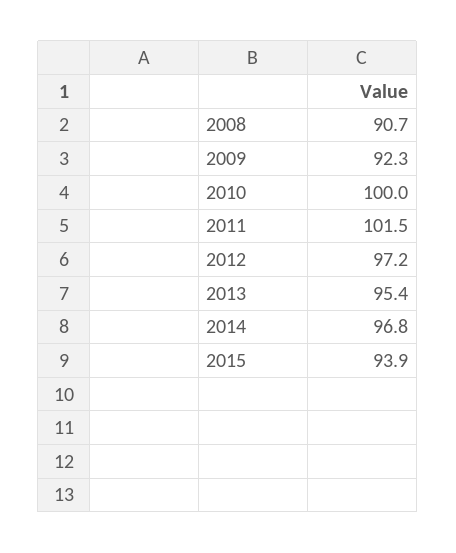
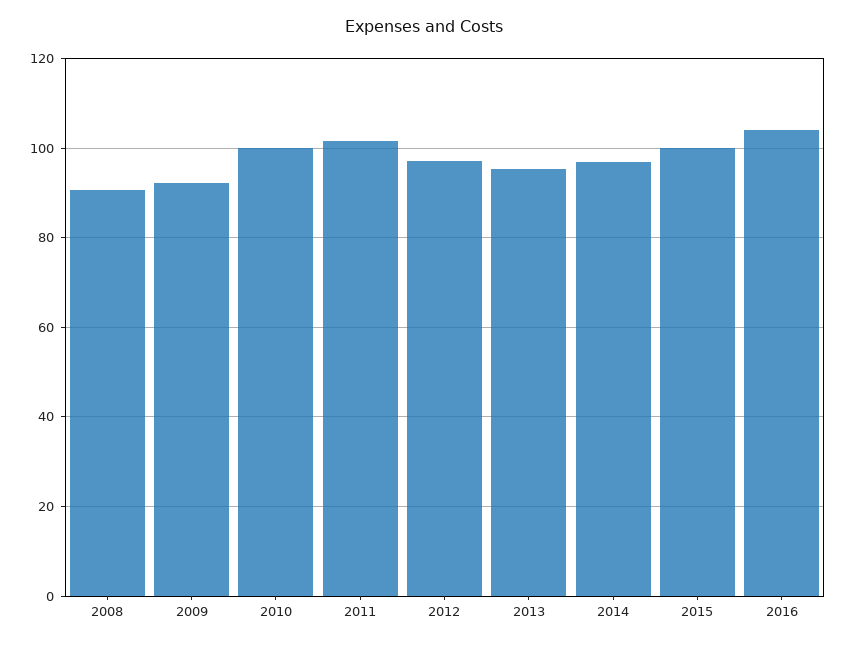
2015: 93.9 -> 100
2016: none -> 104

